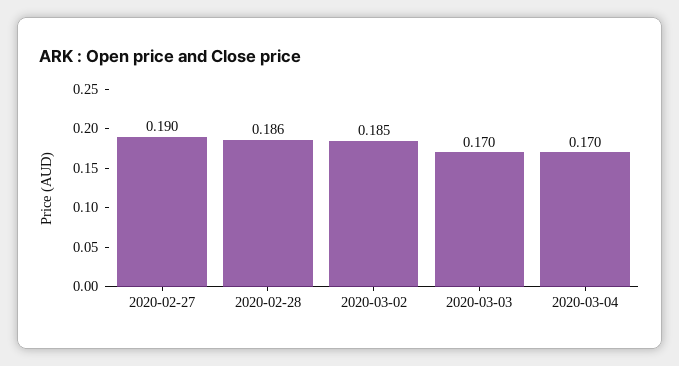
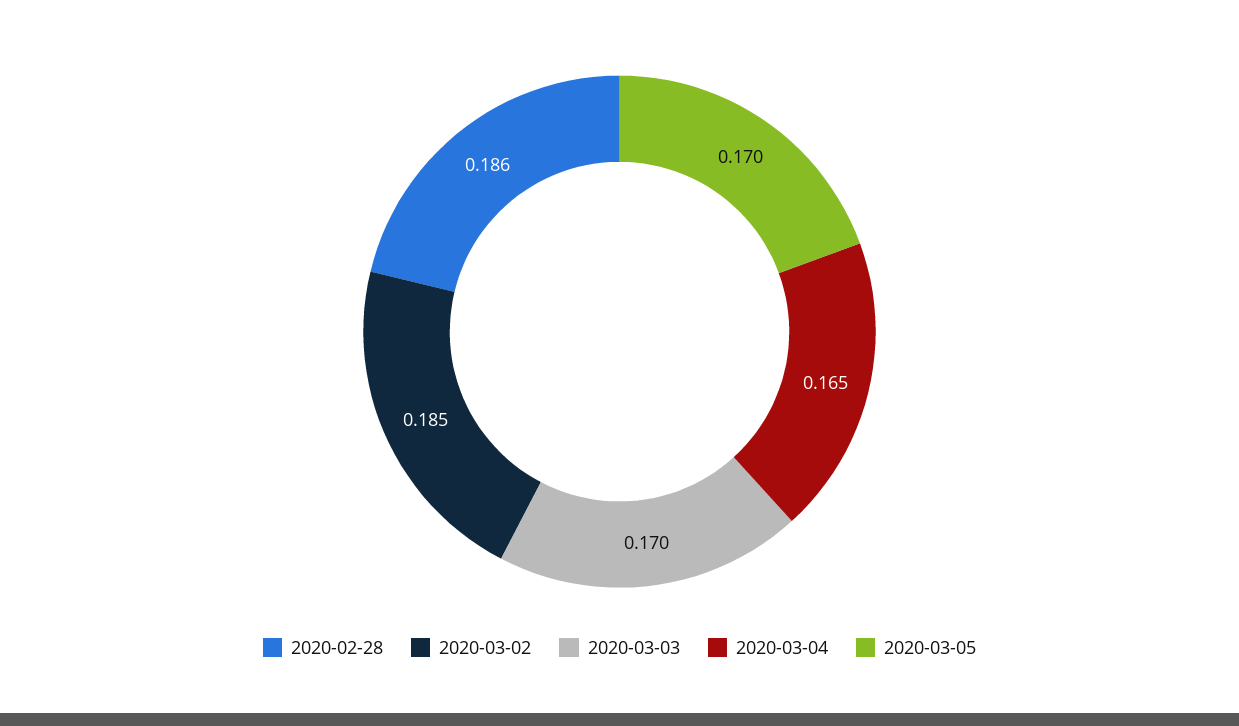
2020-02-27: 0.19 -> none
2020-03-04: 0.17 -> 0.165
2020-03-05: none -> 0.17

